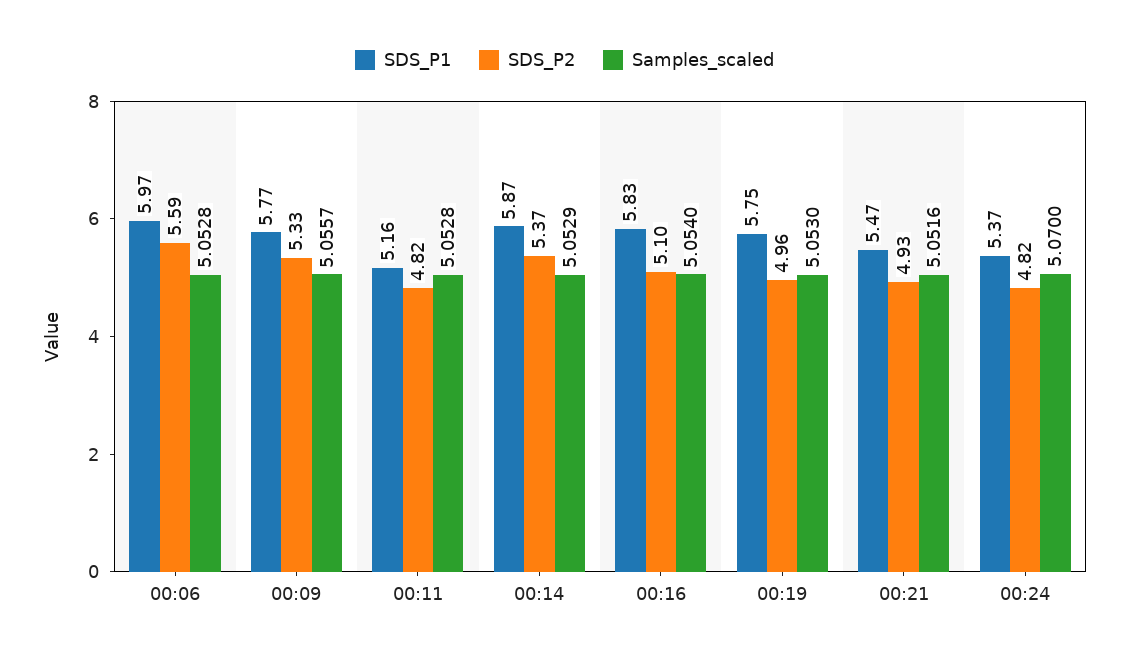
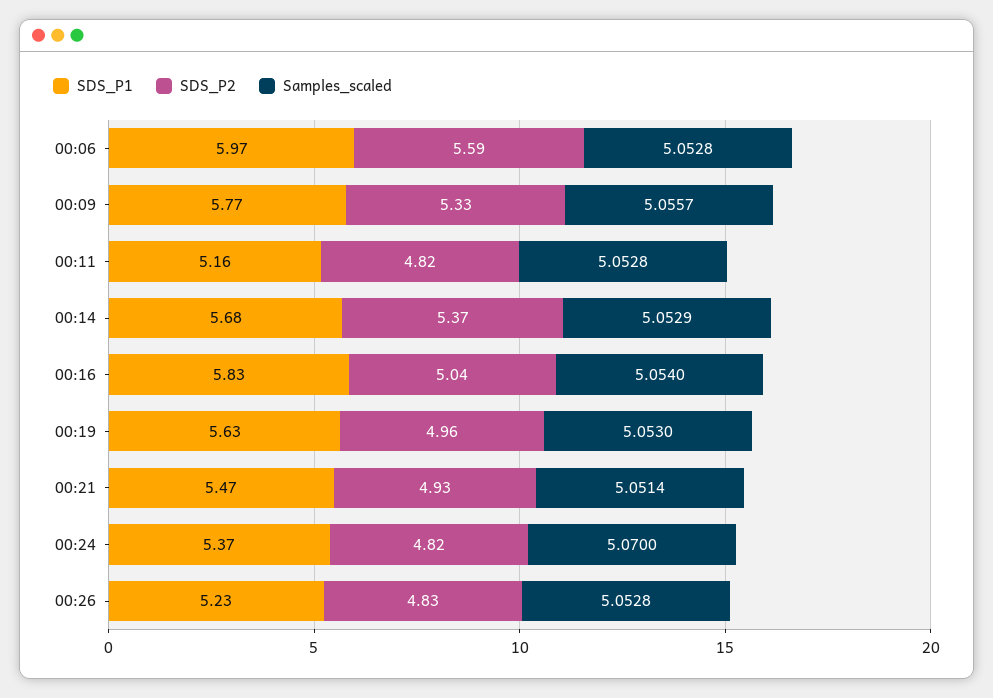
SDS_P1, 00:14: 5.87 -> 5.68
SDS_P2, 00:16: 5.1 -> 5.04
SDS_P1, 00:19: 5.75 -> 5.63
Samples_scaled, 00:21: 5.0516 -> 5.0514
SDS_P1, 00:26: none -> 5.23
SDS_P2, 00:26: none -> 4.83
Samples_scaled, 00:26: none -> 5.0528

